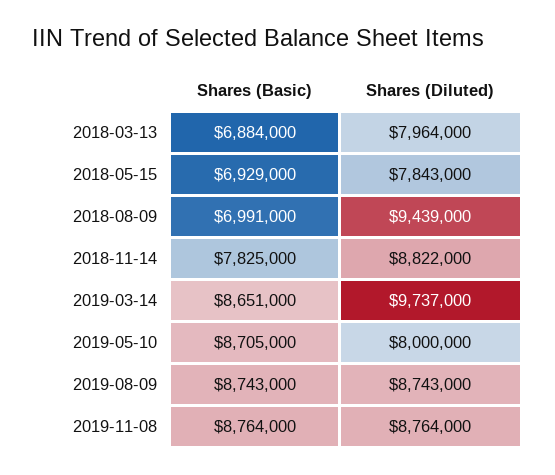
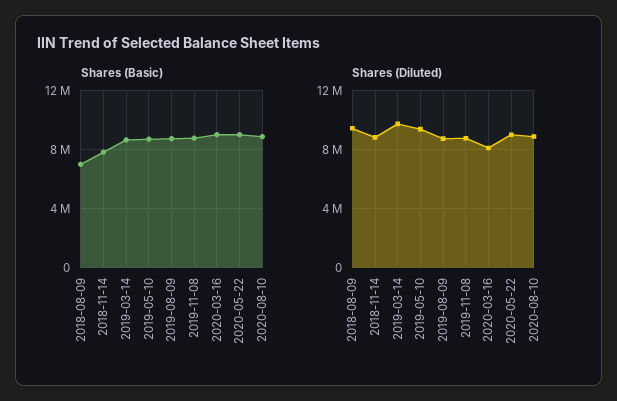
Shares (Basic), 2018-03-13: 6884000 -> none
Shares (Diluted), 2018-03-13: 7964000 -> none
Shares (Basic), 2018-05-15: 6929000 -> none
Shares (Diluted), 2018-05-15: 7843000 -> none
Shares (Diluted), 2019-05-10: 8000000 -> 9500000
Shares (Basic), 2020-03-16: none -> 9000000
Shares (Basic), 2020-05-22: none -> 9000000
Shares (Basic), 2020-08-10: none -> 9000000
Shares (Diluted), 2020-03-16: none -> 8000000
Shares (Diluted), 2020-05-22: none -> 9000000
Shares (Diluted), 2020-08-10: none -> 9000000

